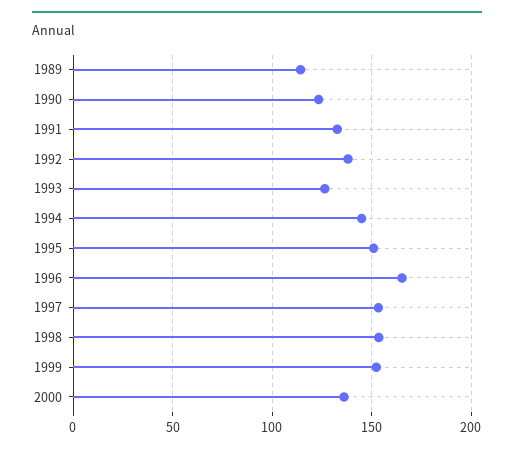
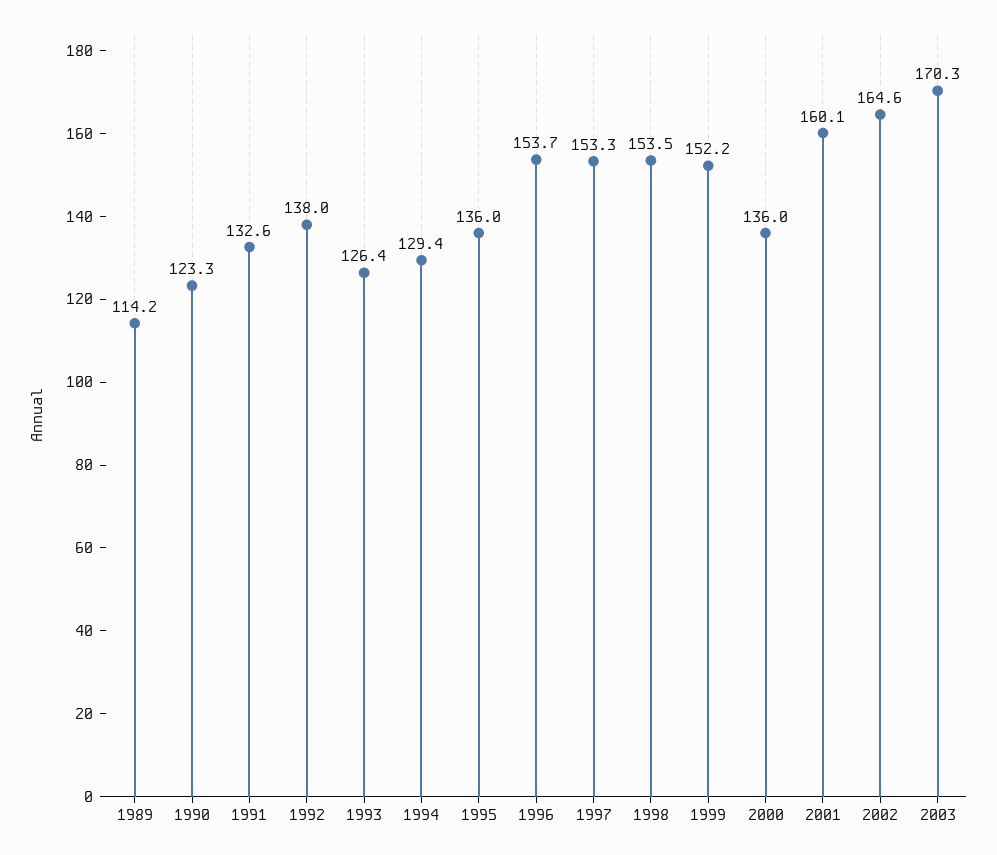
1994: 145 -> 129.4
1995: 150 -> 136
1996: 165 -> 153.7
2001: none -> 160.1
2002: none -> 164.6
2003: none -> 170.3

